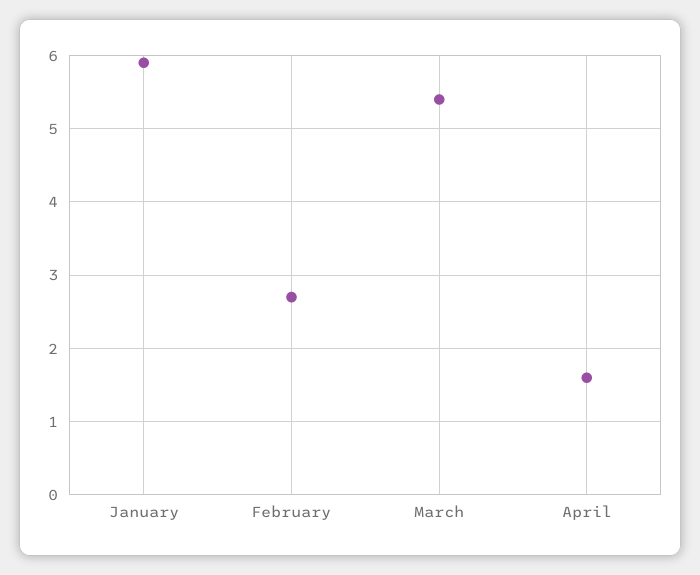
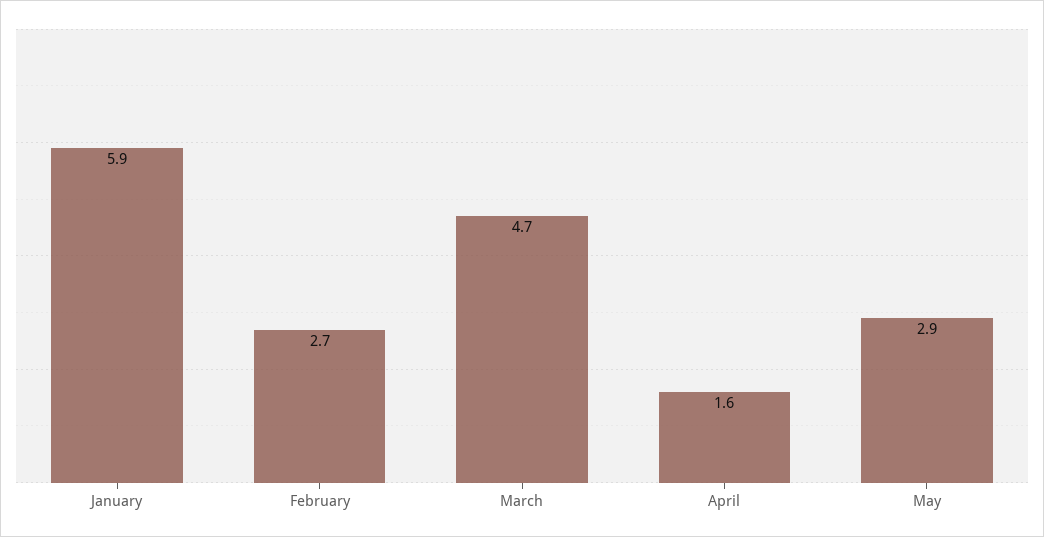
March: 5.4 -> 4.7
May: none -> 2.9

